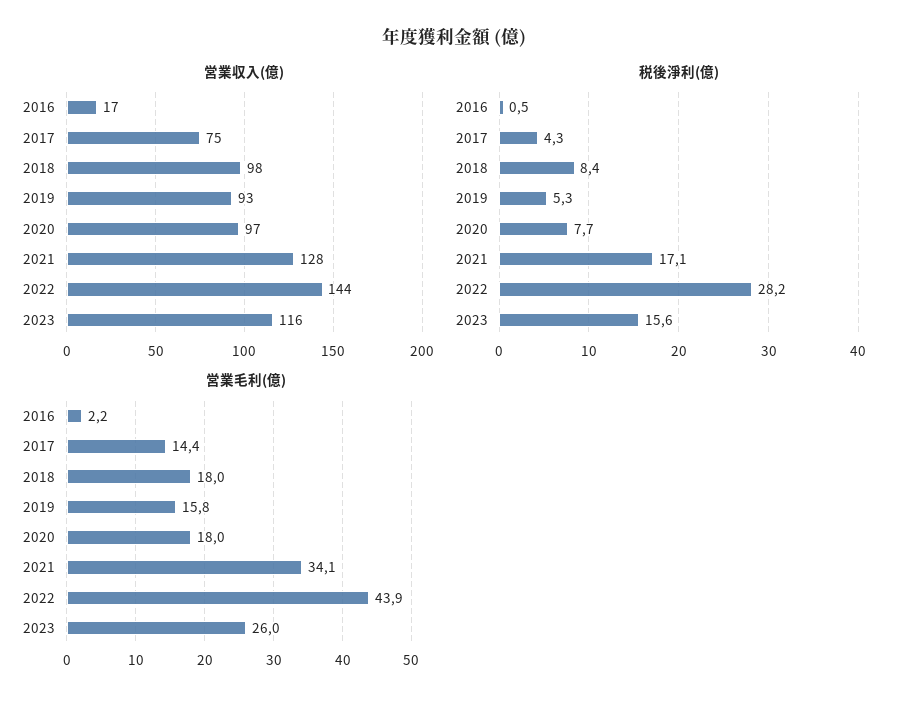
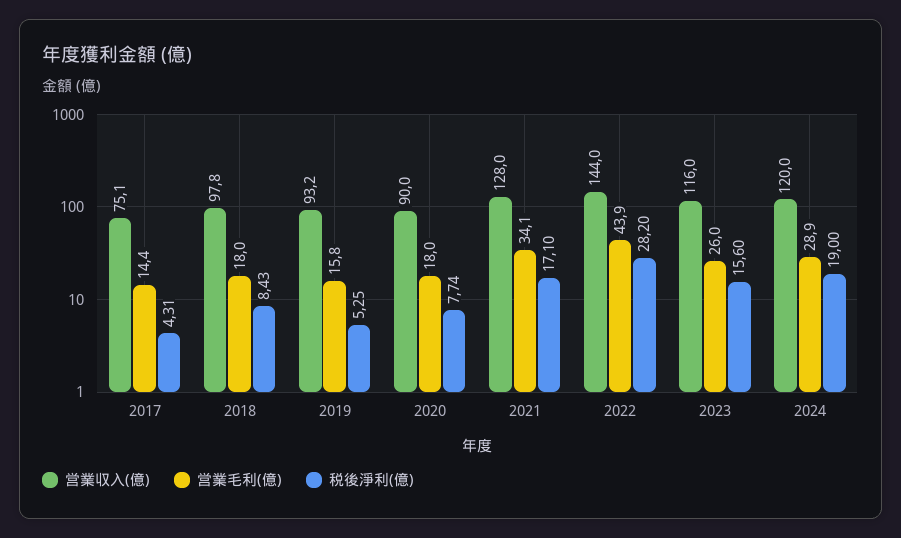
営業収入(億), 2016: 17 -> none
営業収入(億), 2020: 97 -> 90
税後淨利(億), 2016: 0.5 -> none
営業毛利(億), 2016: 2.2 -> none
営業収入(億), 2024: none -> 120
営業毛利(億), 2024: none -> 28.9
税後淨利(億), 2024: none -> 19

